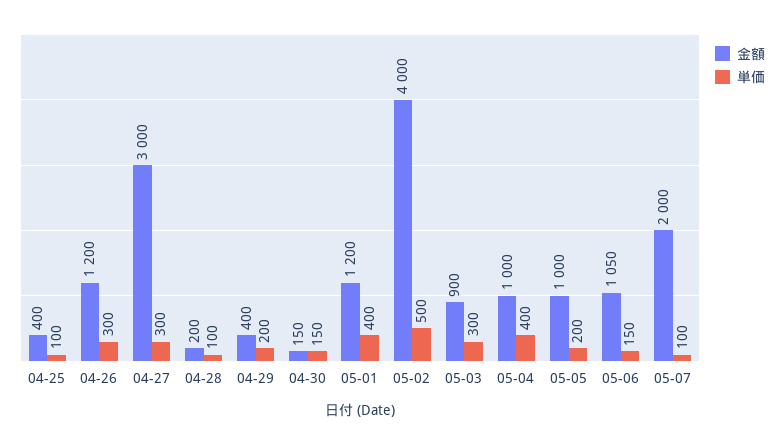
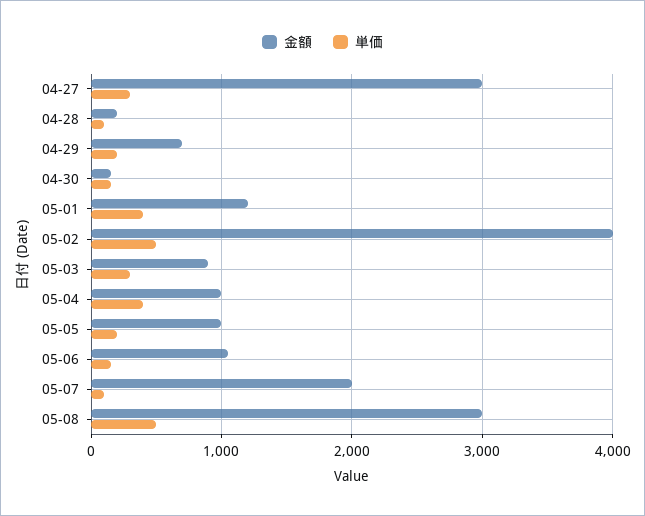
金額, 04-25: 400 -> none
単価, 04-25: 100 -> none
金額, 04-26: 1200 -> none
単価, 04-26: 300 -> none
金額, 04-29: 400 -> 700
金額, 05-08: none -> 3000
単価, 05-08: none -> 500

